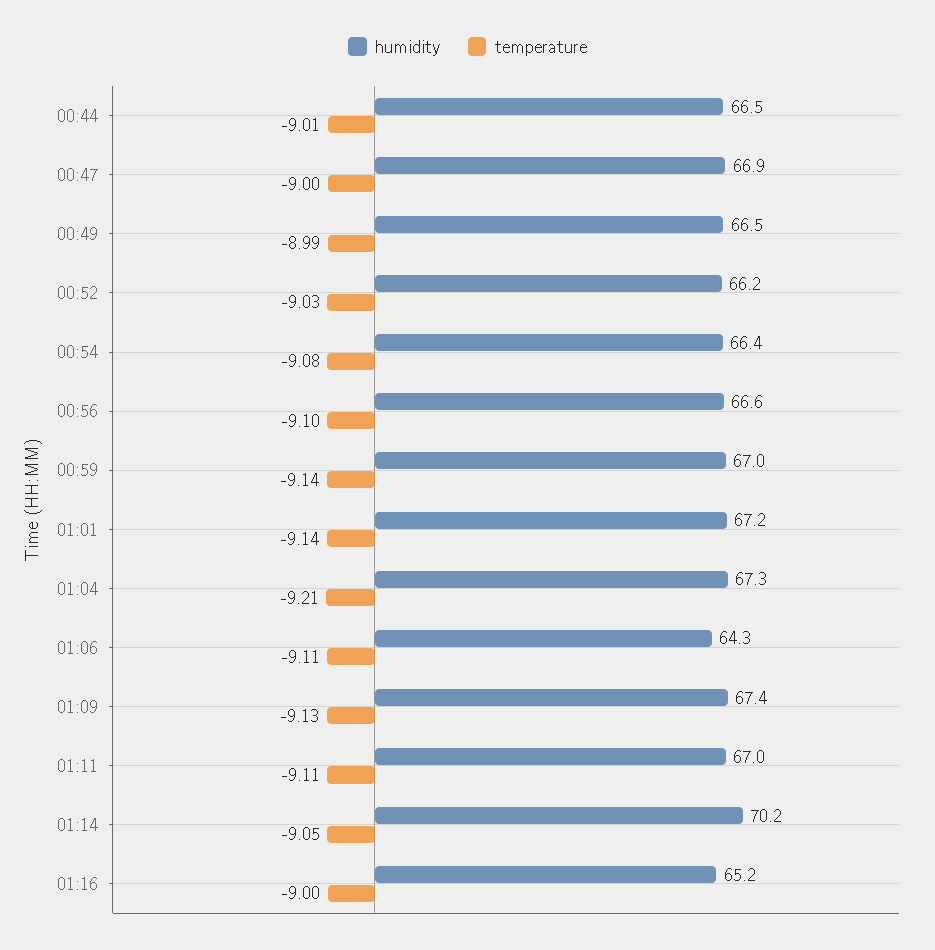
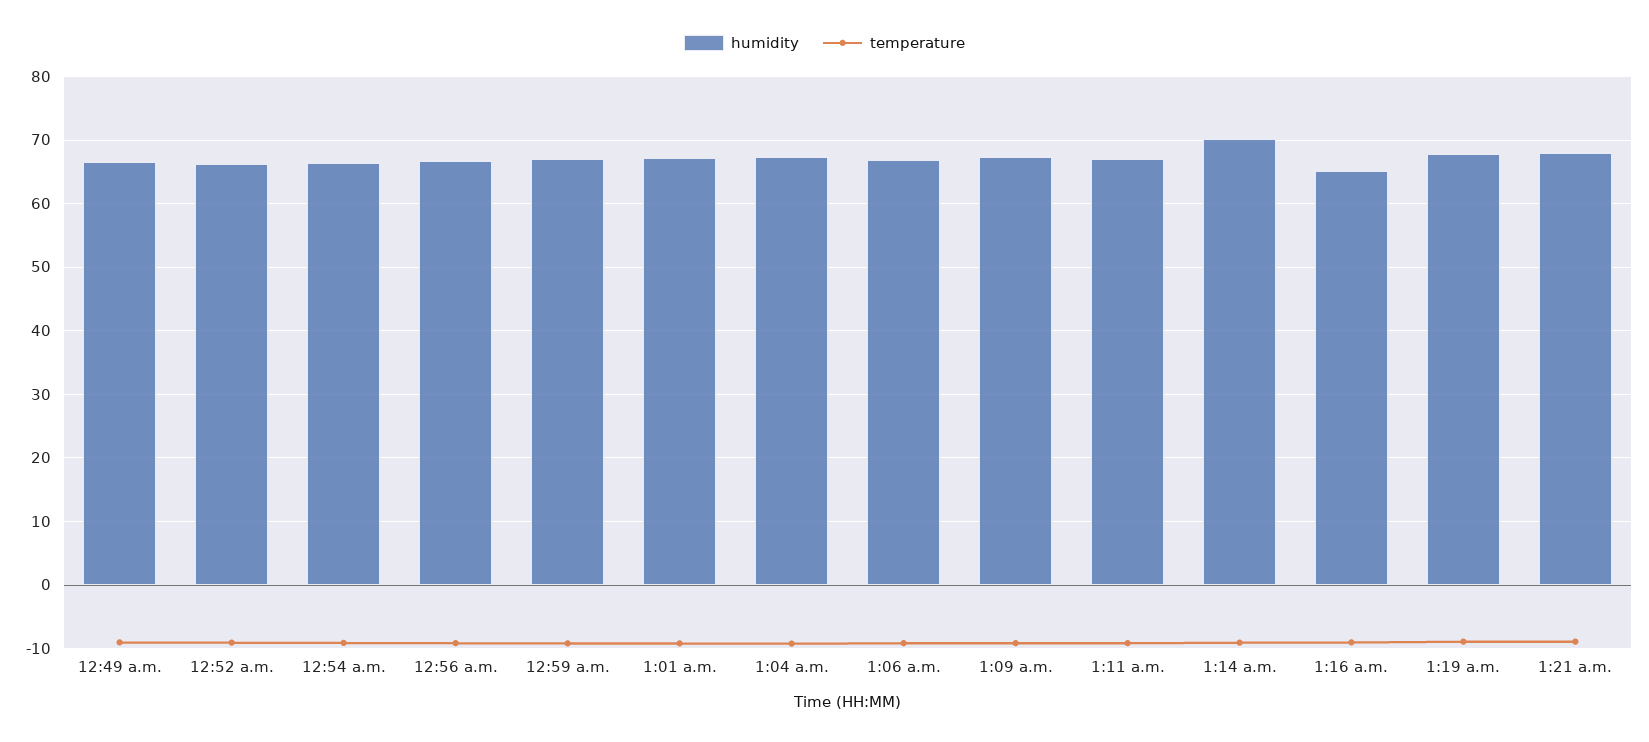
humidity, 00:44: 66.5 -> none
temperature, 00:44: -9.01 -> none
humidity, 00:47: 66.9 -> none
temperature, 00:47: -9 -> none
humidity, 01:06: 64.3 -> 67
humidity, 1:19 a.m.: none -> 68
temperature, 1:19 a.m.: none -> -9
humidity, 1:21 a.m.: none -> 68
temperature, 1:21 a.m.: none -> -9

